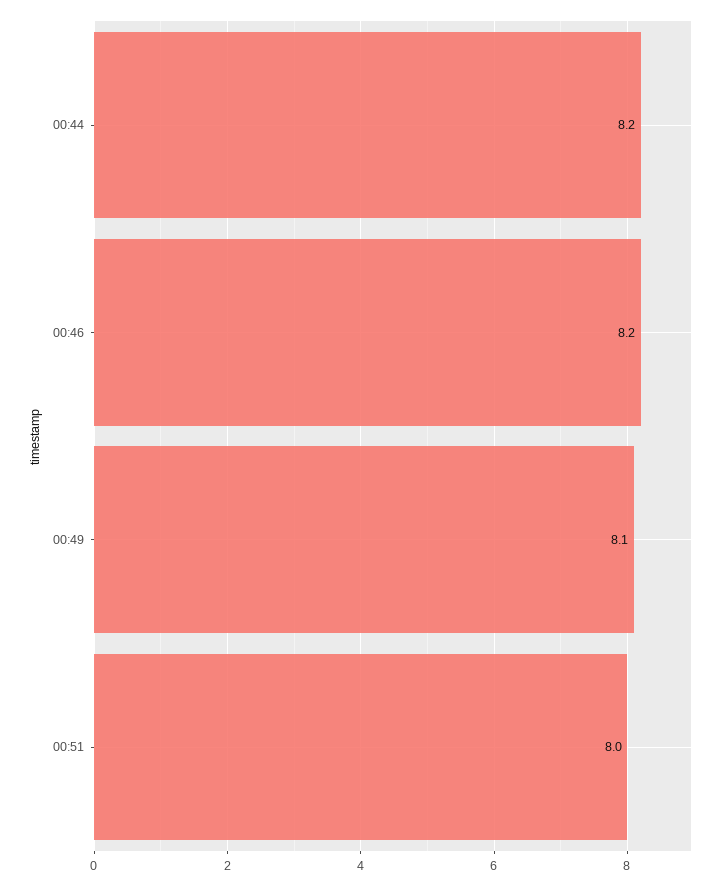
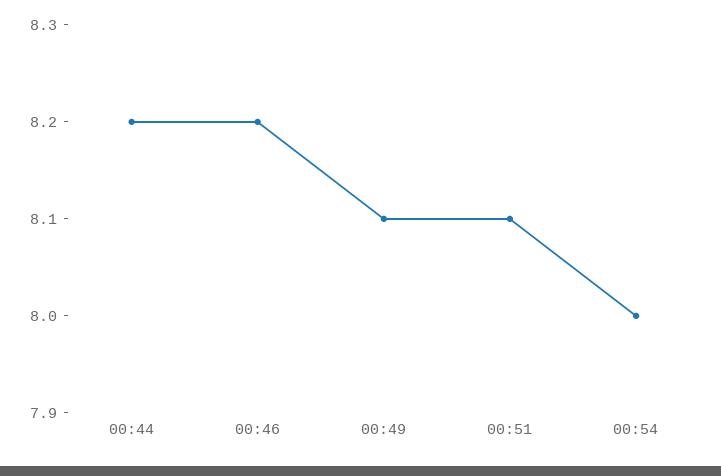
00:51: 8 -> 8.1
00:54: none -> 8

